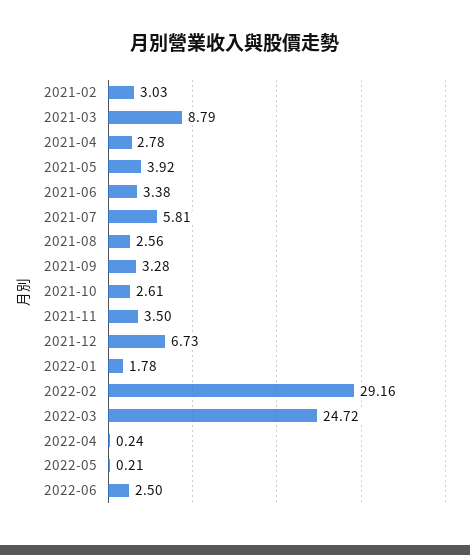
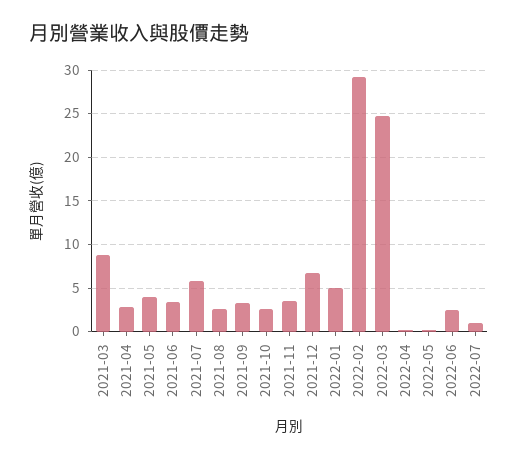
2021-02: 3.03 -> none
2022-01: 1.78 -> 5
2022-07: none -> 1

